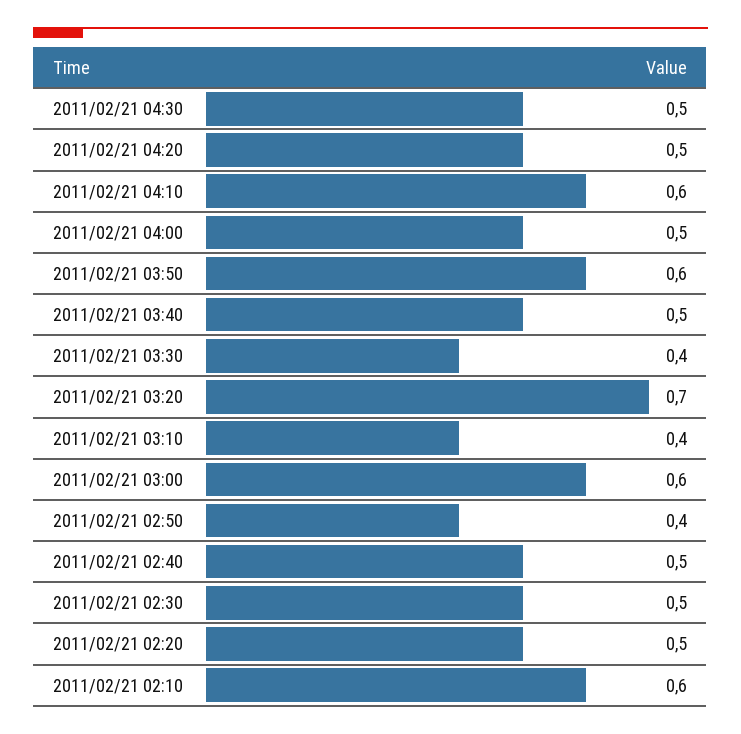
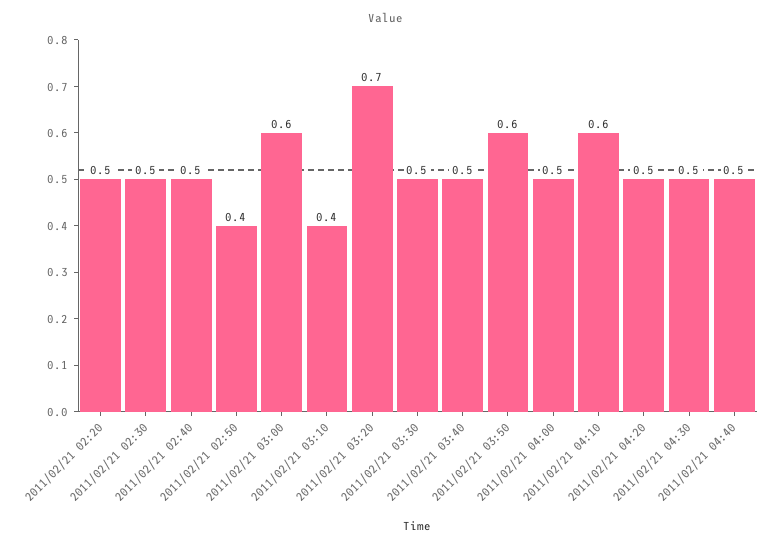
2011/02/21 03:30: 0.4 -> 0.5
2011/02/21 02:10: 0.6 -> none
2011/02/21 04:40: none -> 0.5

